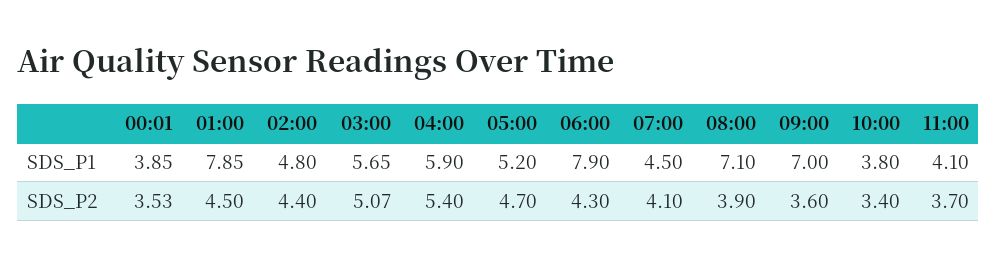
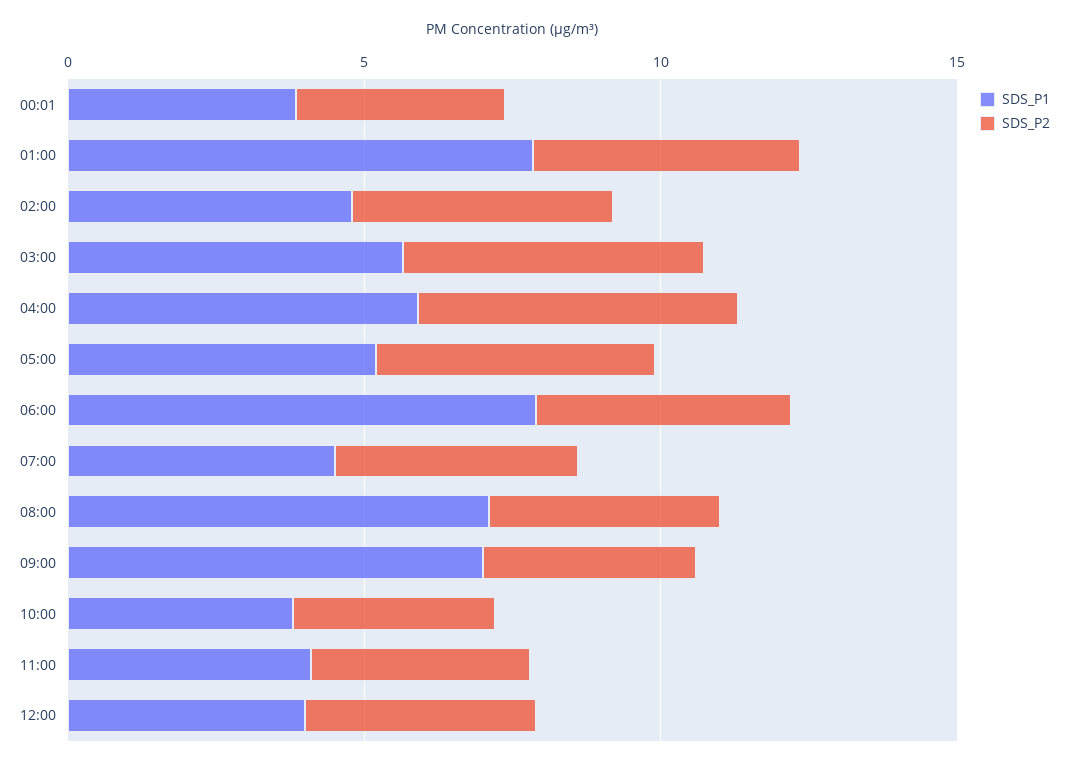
SDS_P1, 12:00: none -> 4
SDS_P2, 12:00: none -> 4

